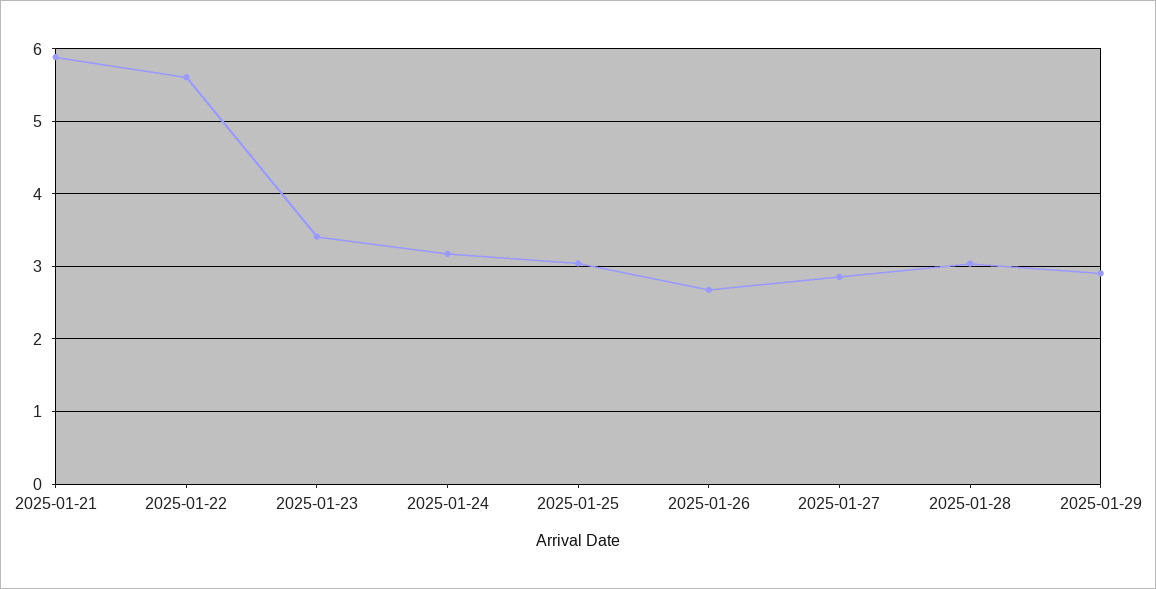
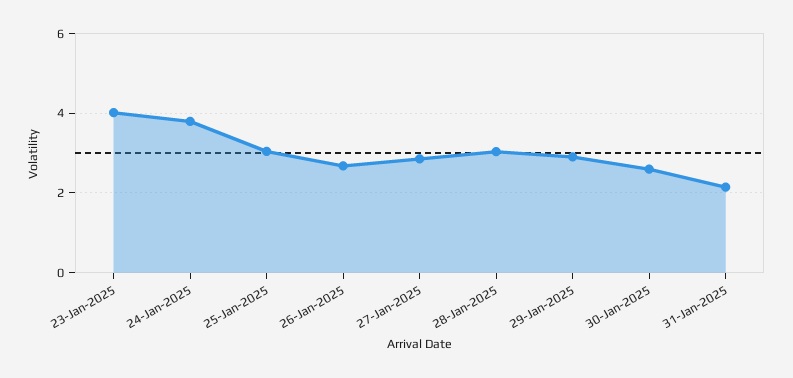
2025-01-21: 5.9 -> none
2025-01-22: 5.6 -> none
2025-01-23: 3.4 -> 4
2025-01-24: 3.2 -> 3.8
30-Jan-2025: none -> 2.6
31-Jan-2025: none -> 2.2

